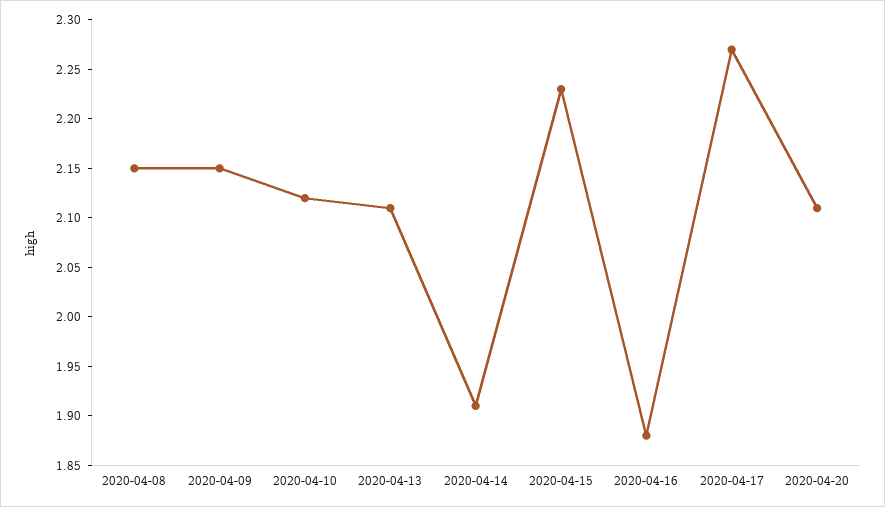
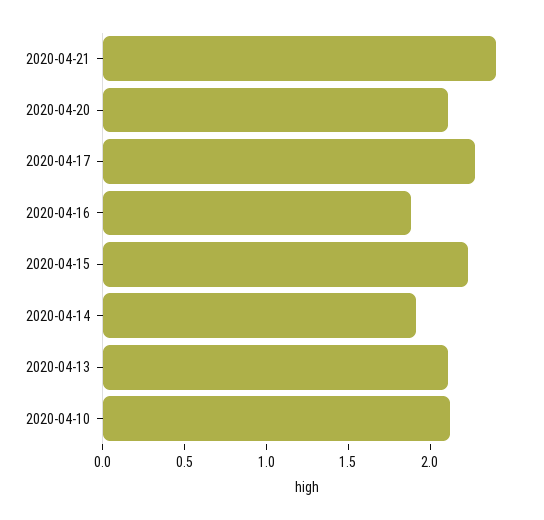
2020-04-08: 2.15 -> none
2020-04-09: 2.15 -> none
2020-04-21: none -> 2.4

